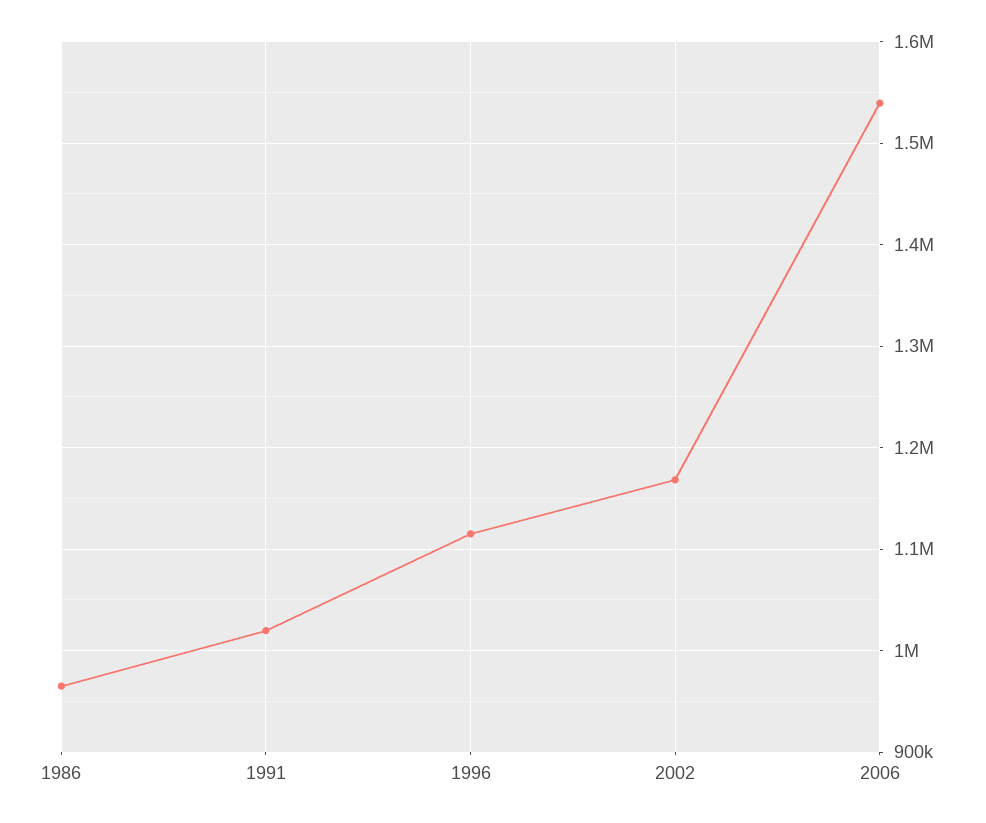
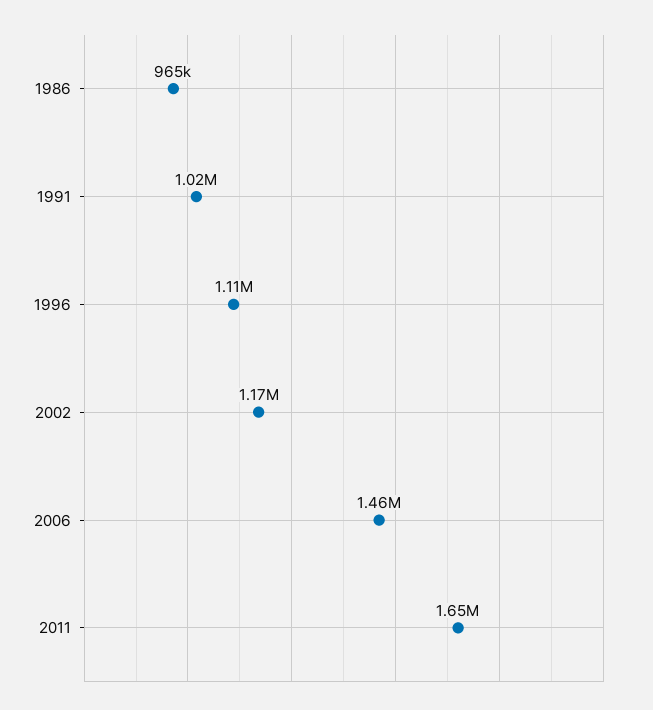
2006: 1540000 -> 1460000
2011: none -> 1650000

